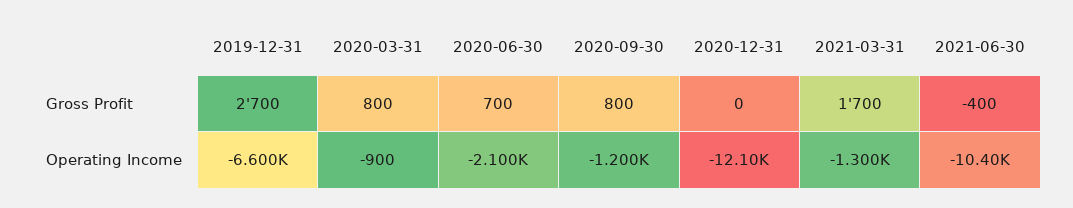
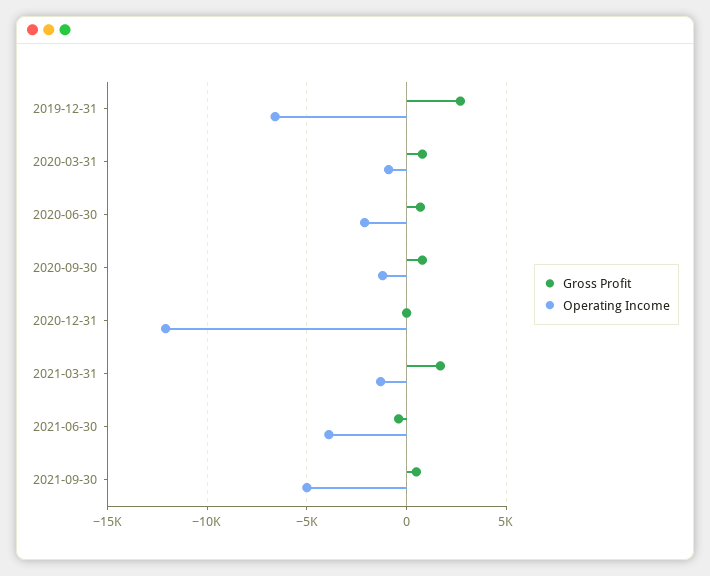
Operating Income, 2021-06-30: -10400 -> -4000
Gross Profit, 2021-09-30: none -> 500
Operating Income, 2021-09-30: none -> -5000

